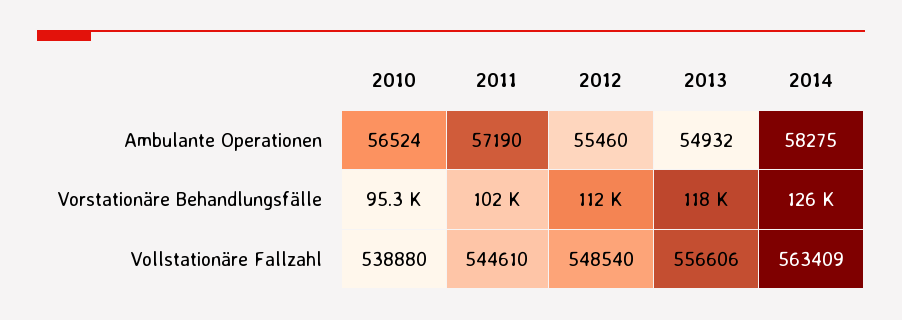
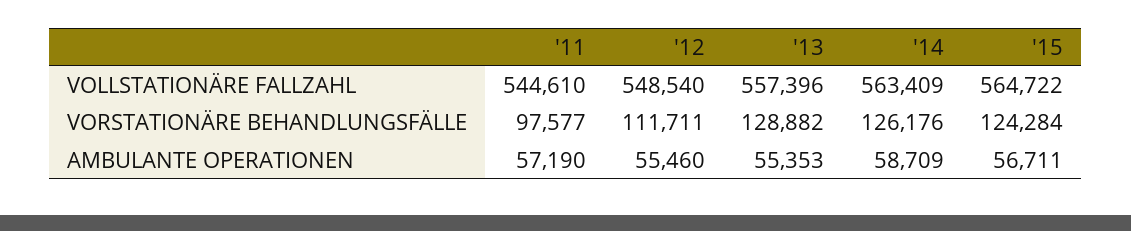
2010, Ambulante Operationen: 56524 -> none
2013, Ambulante Operationen: 54932 -> 55353
2014, Ambulante Operationen: 58275 -> 58709
2010, Vorstationäre Behandlungsfälle: 95300 -> none
2011, Vorstationäre Behandlungsfälle: 102000 -> 97577
2013, Vorstationäre Behandlungsfälle: 118000 -> 128882
2010, Vollstationäre Fallzahl: 538880 -> none
2013, Vollstationäre Fallzahl: 556606 -> 557396
'15, Vollstationäre Fallzahl: none -> 564722
'15, Vorstationäre Behandlungsfälle: none -> 124284
'15, Ambulante Operationen: none -> 56711

